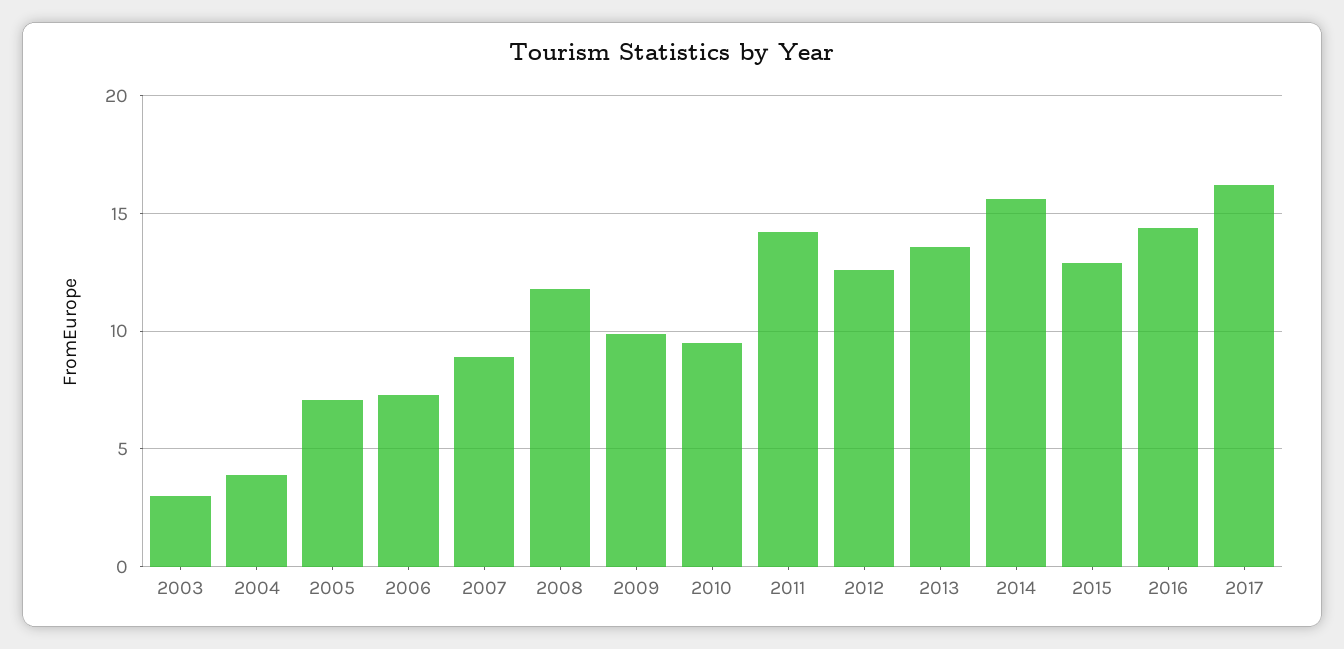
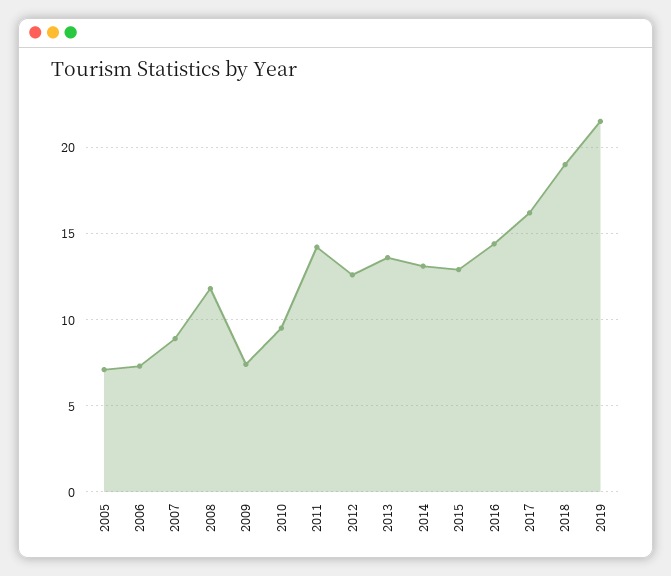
2003: 3 -> none
2004: 4 -> none
2009: 10 -> 7.5
2014: 15.5 -> 13
2018: none -> 19
2019: none -> 21.5

